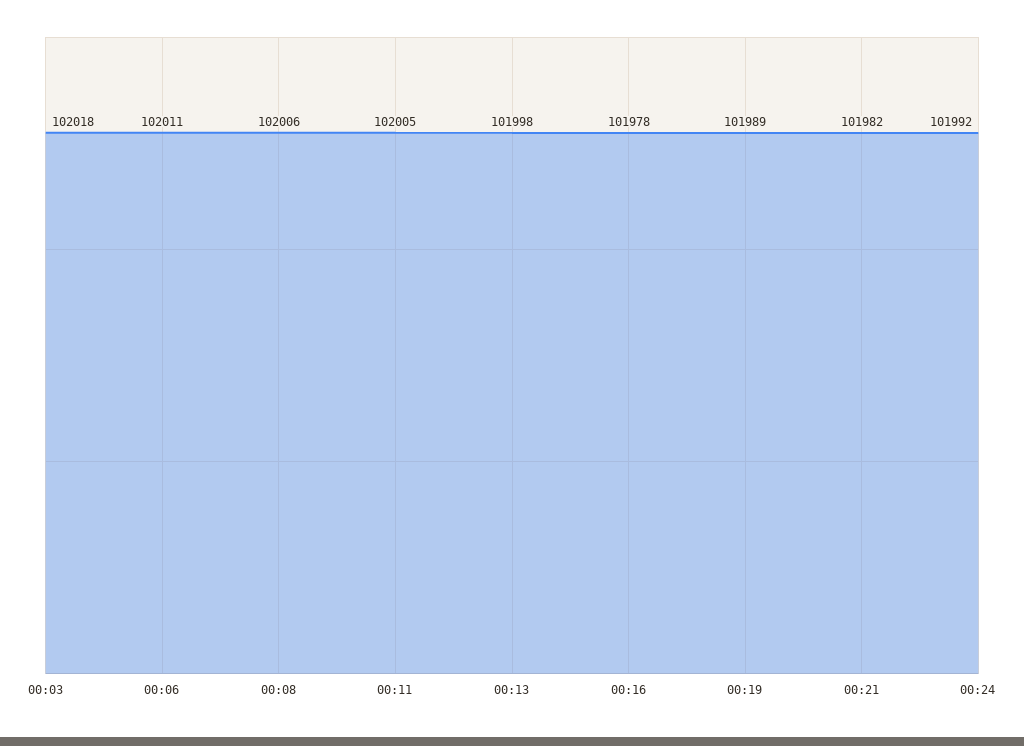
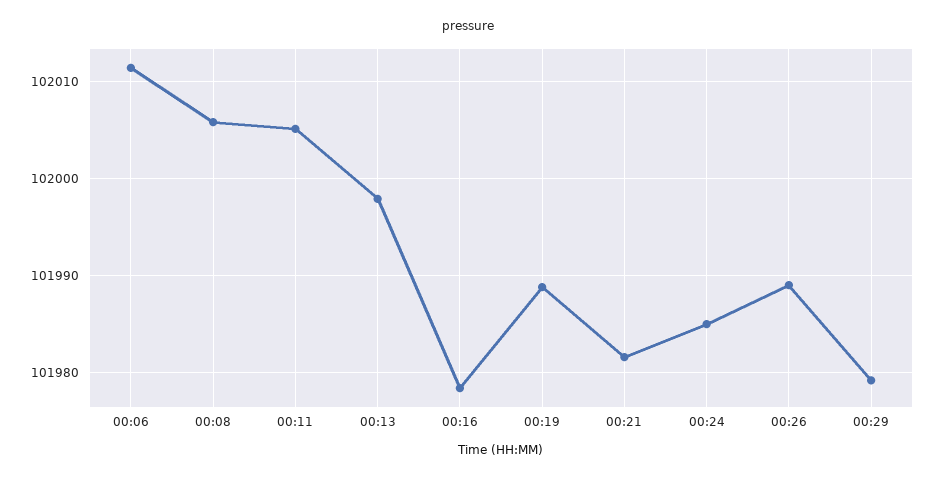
00:03: 102018 -> none
00:24: 101992 -> 101985
00:26: none -> 101989
00:29: none -> 101979

